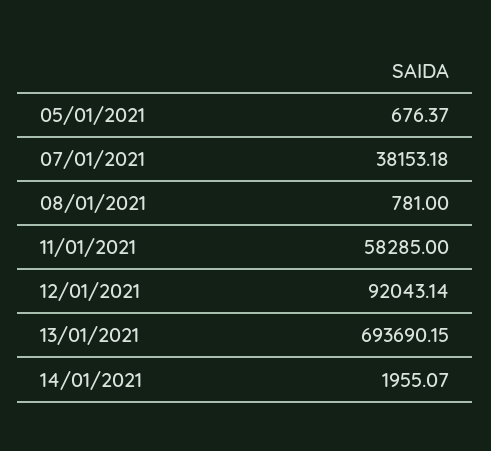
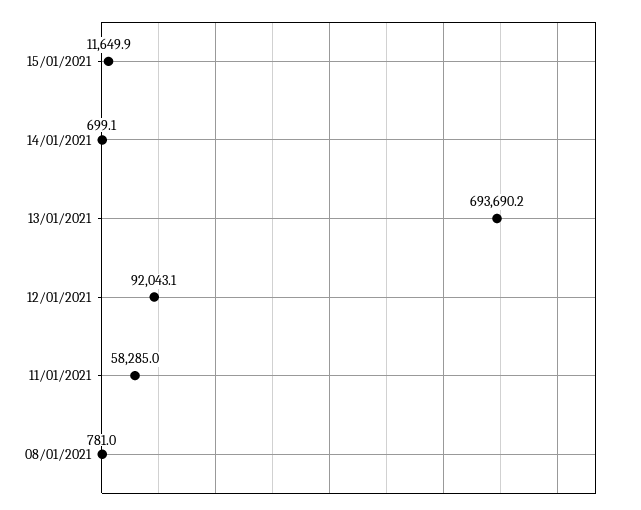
05/01/2021: 676.37 -> none
07/01/2021: 38153.18 -> none
14/01/2021: 1955.07 -> 699.1
15/01/2021: none -> 11649.9

